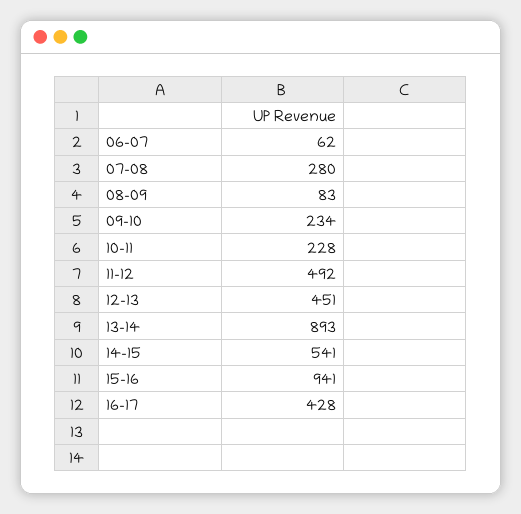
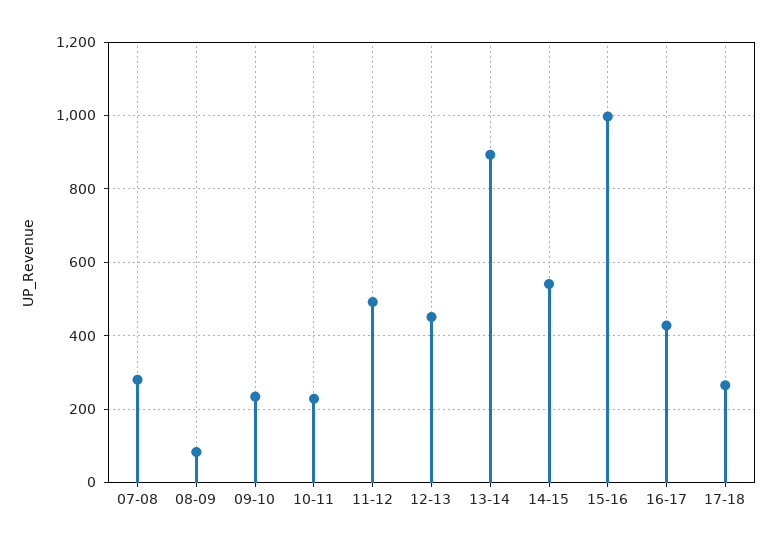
06-07: 62 -> none
15-16: 941 -> 1000
17-18: none -> 260

